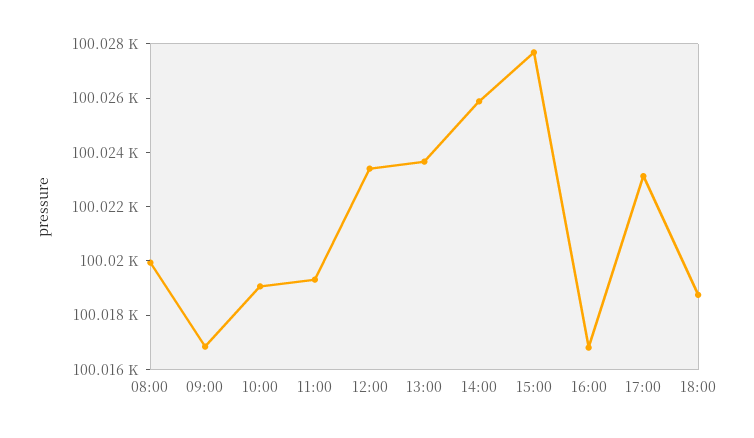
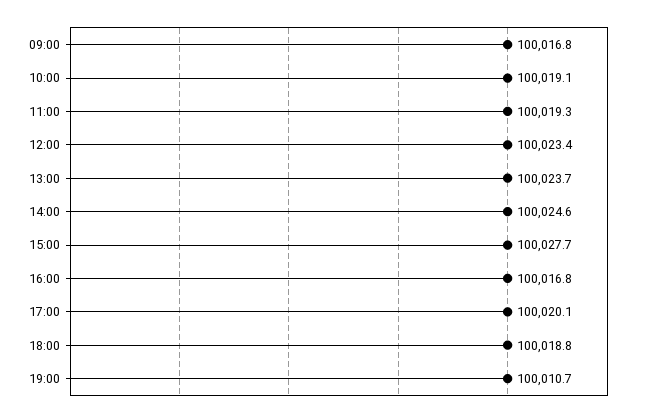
08:00: 100020 -> none
14:00: 100026 -> 100024.6
17:00: 100023 -> 100020.1
19:00: none -> 100010.7

